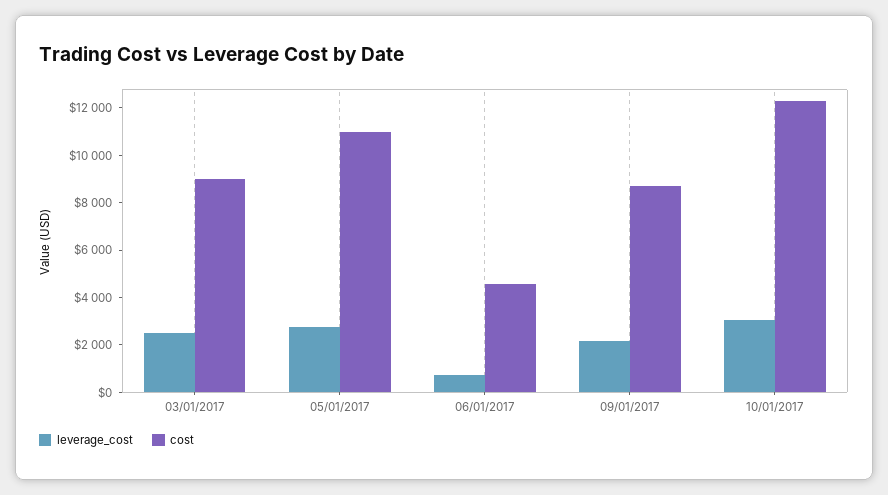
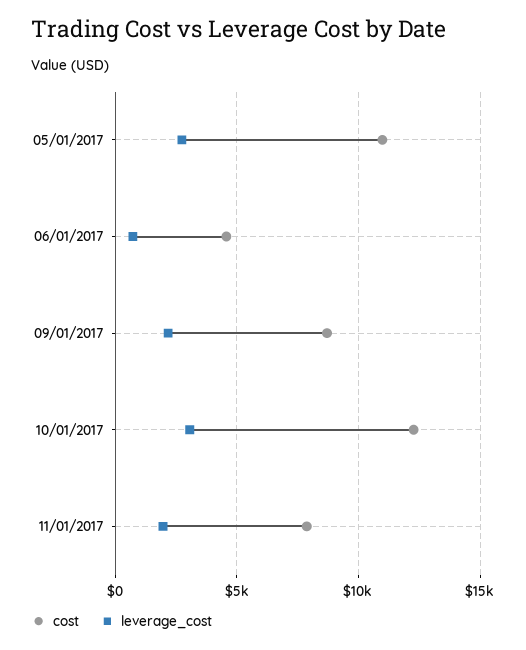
leverage_cost, 03/01/2017: 2500 -> none
cost, 03/01/2017: 9000 -> none
cost, 11/01/2017: none -> 8000
leverage_cost, 11/01/2017: none -> 2000

